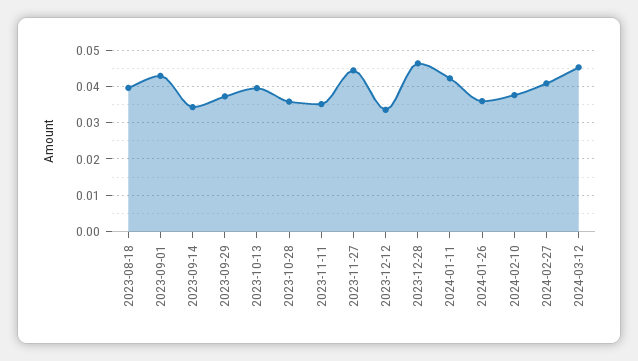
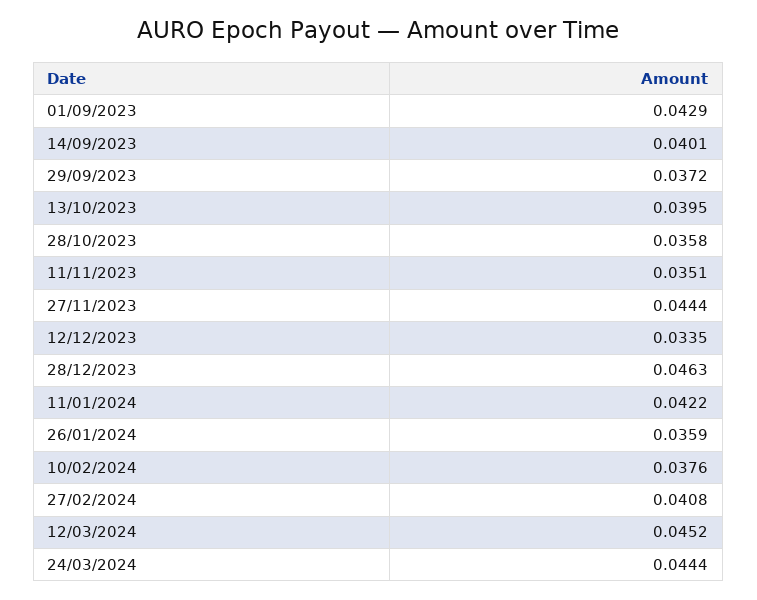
2023-08-18: 0.04 -> none
2023-09-14: 0.034 -> 0.0401
24/03/2024: none -> 0.0444

